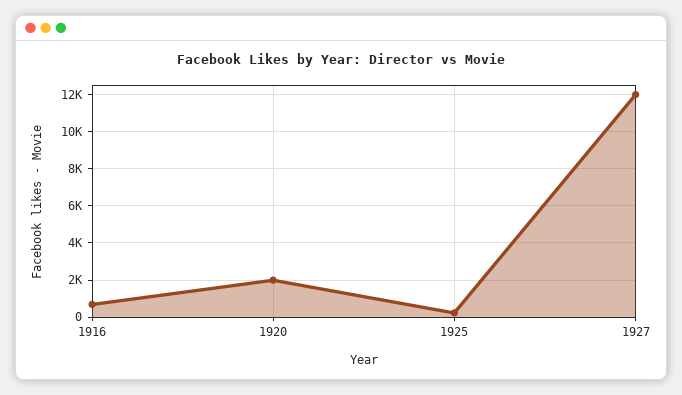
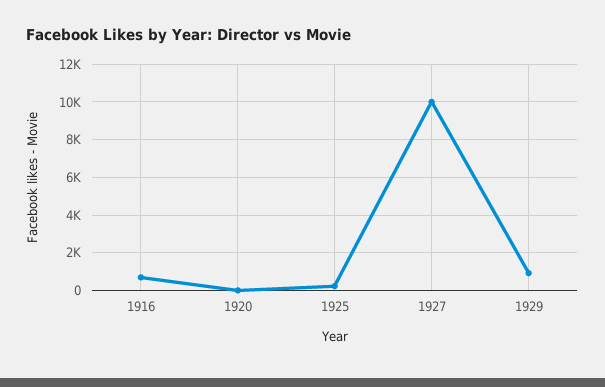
1920: 2000 -> 0
1927: 12000 -> 10000
1929: none -> 1000

